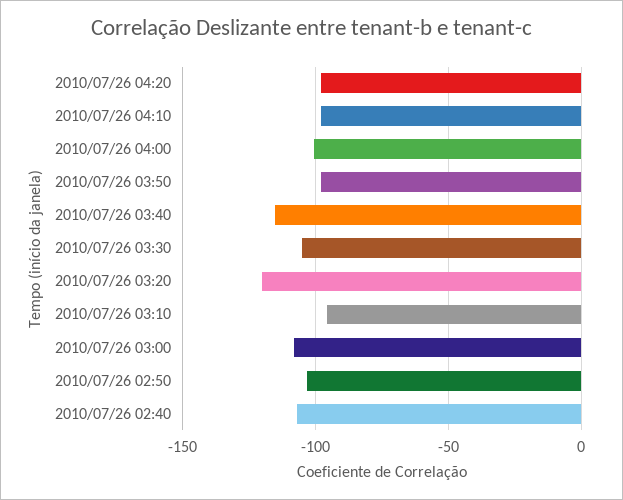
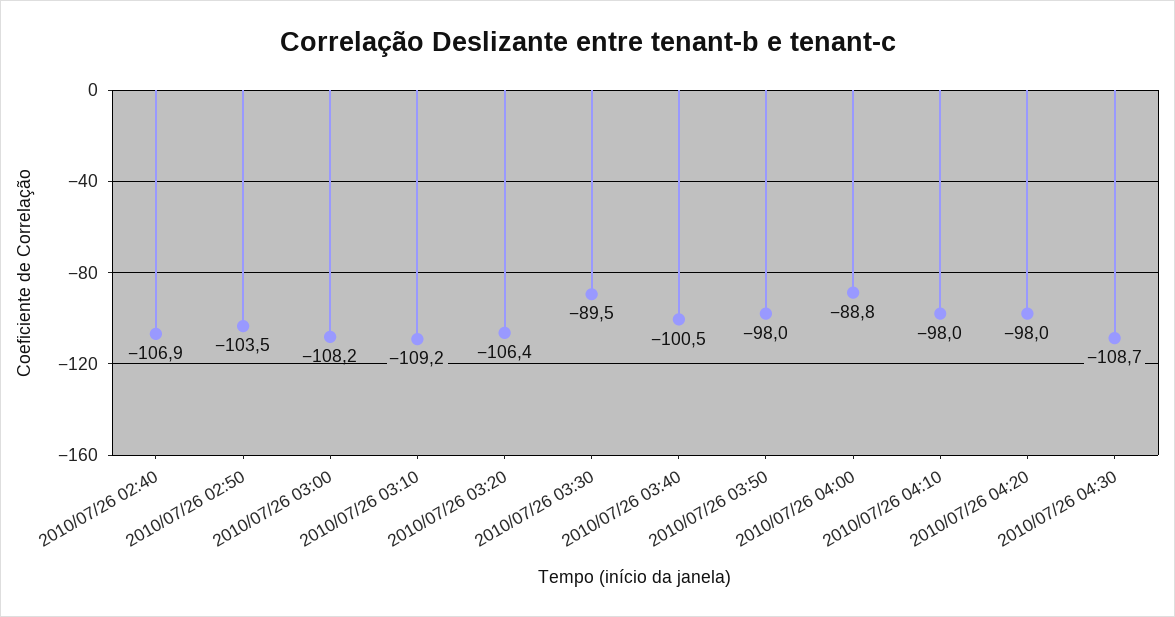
2010/07/26 04:00: -100 -> -88.8
2010/07/26 03:40: -115 -> -100.5
2010/07/26 03:30: -105 -> -89.5
2010/07/26 03:20: -120 -> -106.4
2010/07/26 03:10: -95 -> -109.2
2010/07/26 04:30: none -> -108.7

